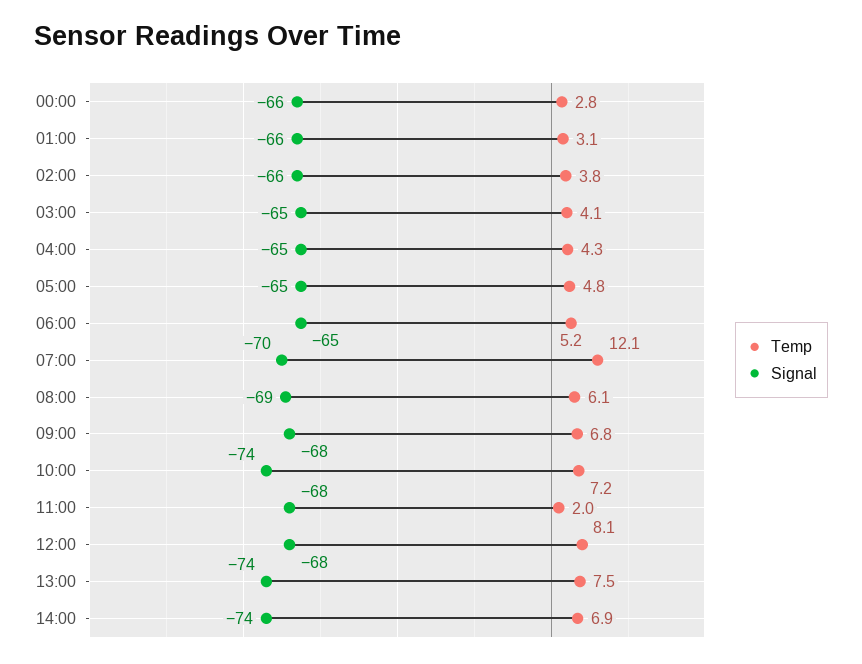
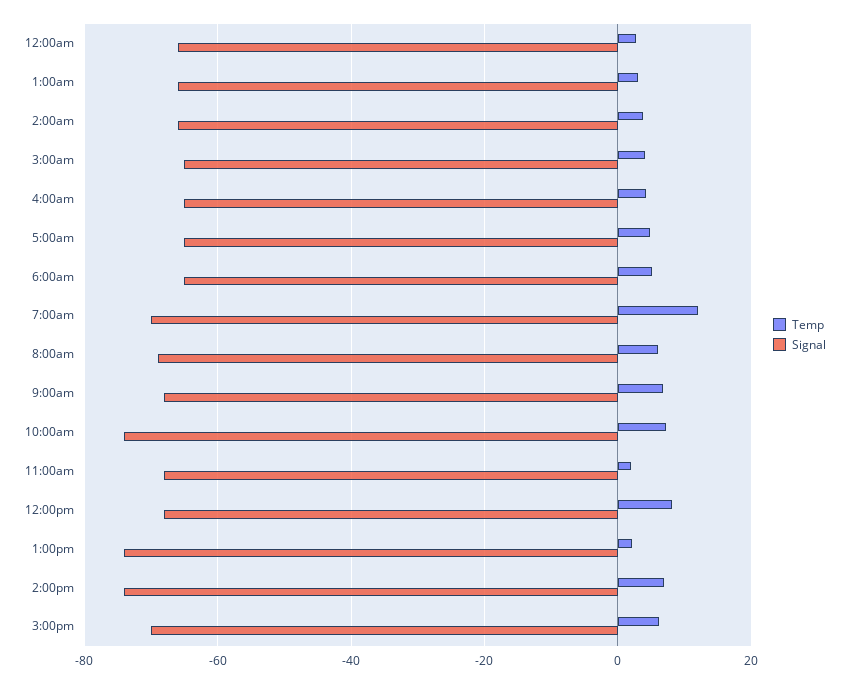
Temp, 13:00: 7.5 -> 2
Temp, 3:00pm: none -> 6
Signal, 3:00pm: none -> -70

